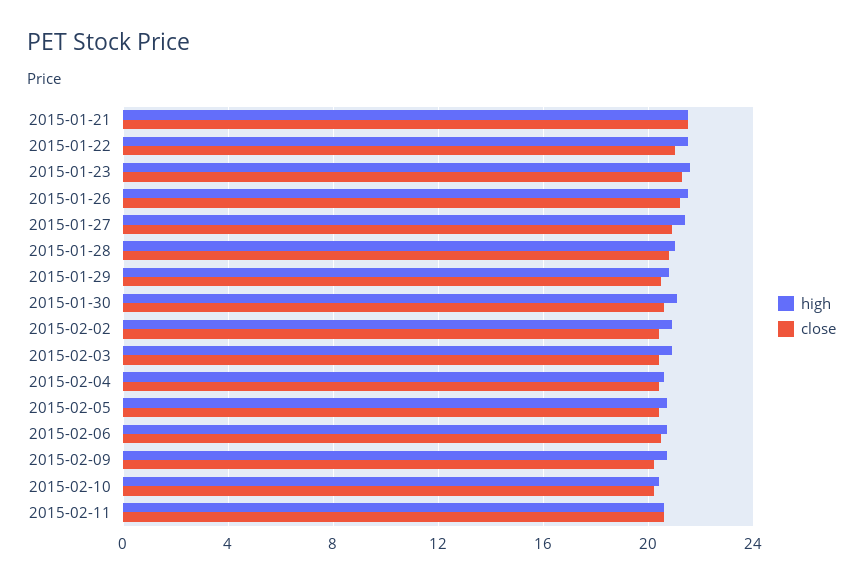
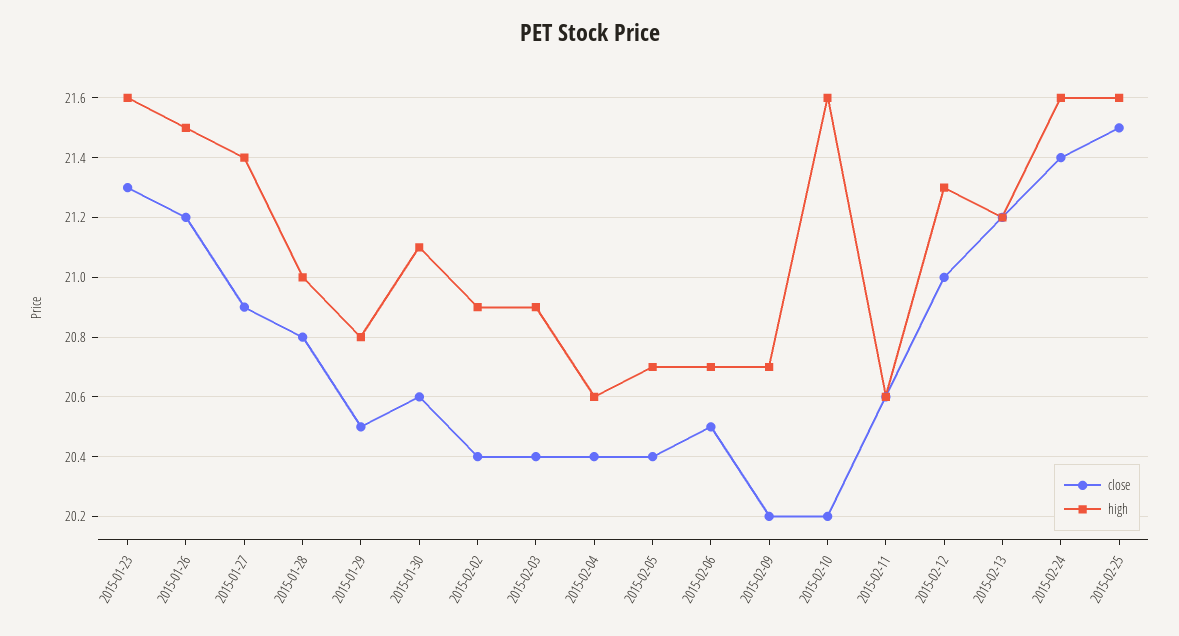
high, 2015-01-21: 21.5 -> none
close, 2015-01-21: 21.5 -> none
high, 2015-01-22: 21.5 -> none
close, 2015-01-22: 21 -> none
high, 2015-02-10: 20.5 -> 21.6
close, 2015-02-12: none -> 21
high, 2015-02-12: none -> 21.3
close, 2015-02-13: none -> 21.2
high, 2015-02-13: none -> 21.2
close, 2015-02-24: none -> 21.4
high, 2015-02-24: none -> 21.6
close, 2015-02-25: none -> 21.5
high, 2015-02-25: none -> 21.6

